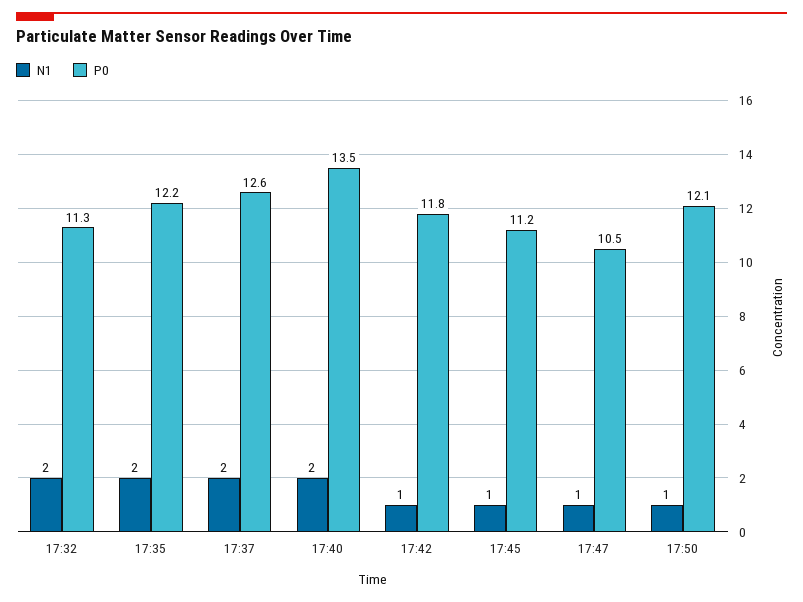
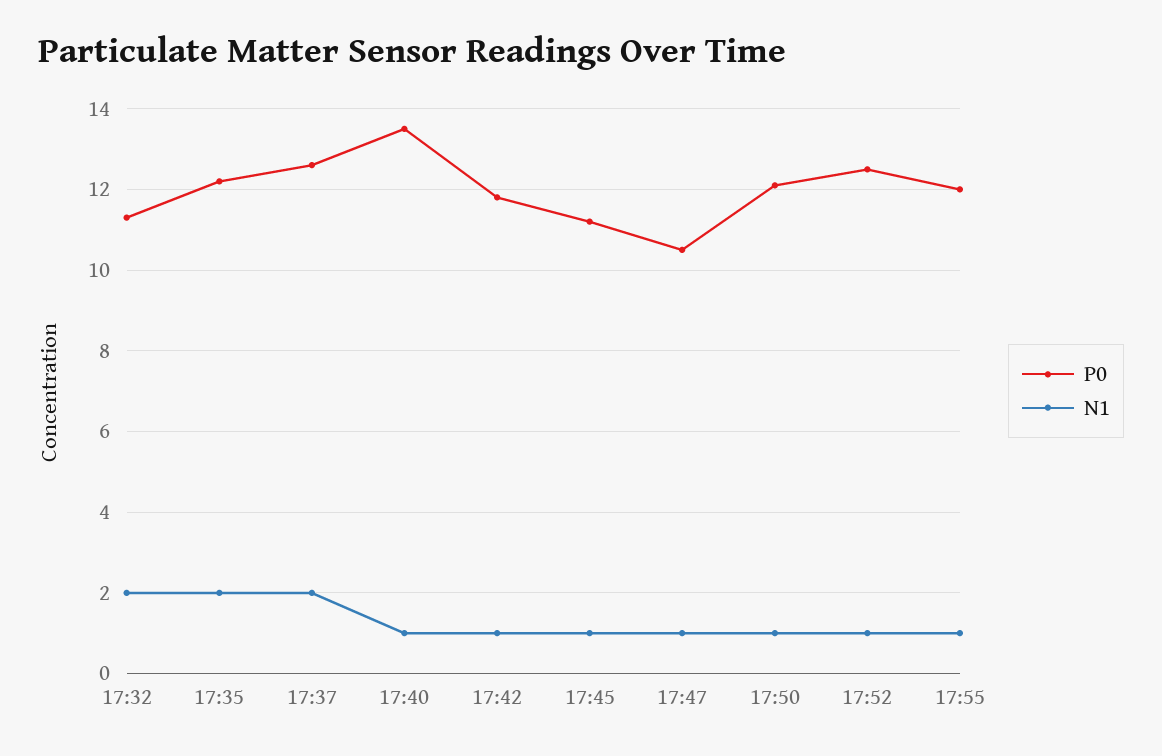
N1, 17:40: 2 -> 1
P0, 17:52: none -> 12.5
N1, 17:52: none -> 1
P0, 17:55: none -> 12
N1, 17:55: none -> 1

